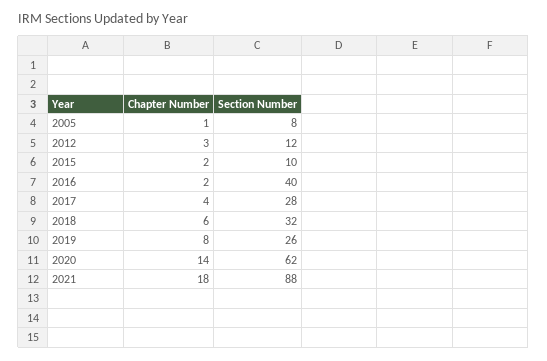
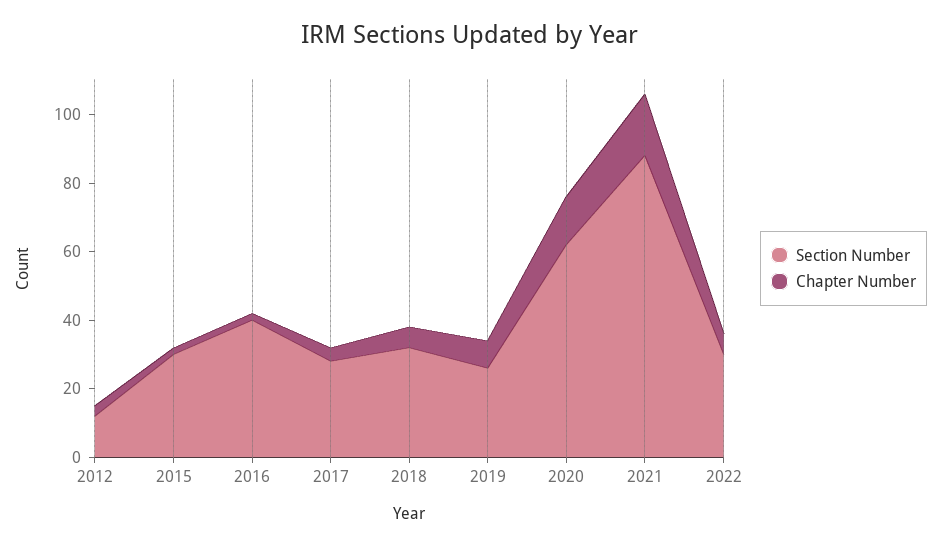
Chapter Number, 2005: 1 -> none
Section Number, 2005: 8 -> none
Section Number, 2015: 10 -> 30
Section Number, 2022: none -> 30
Chapter Number, 2022: none -> 5

